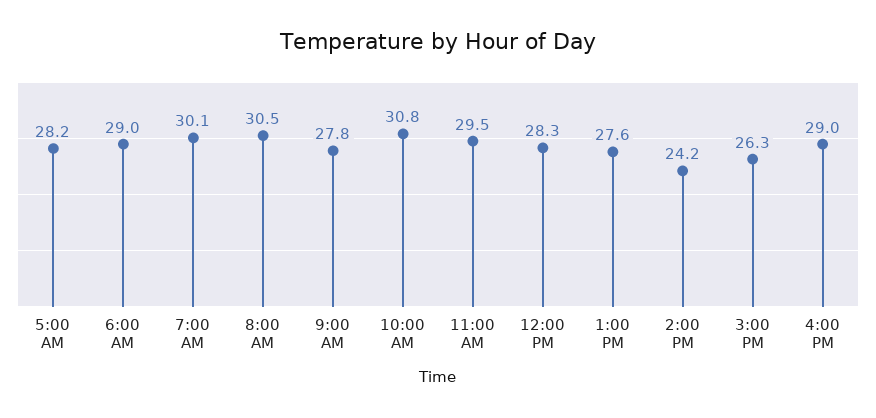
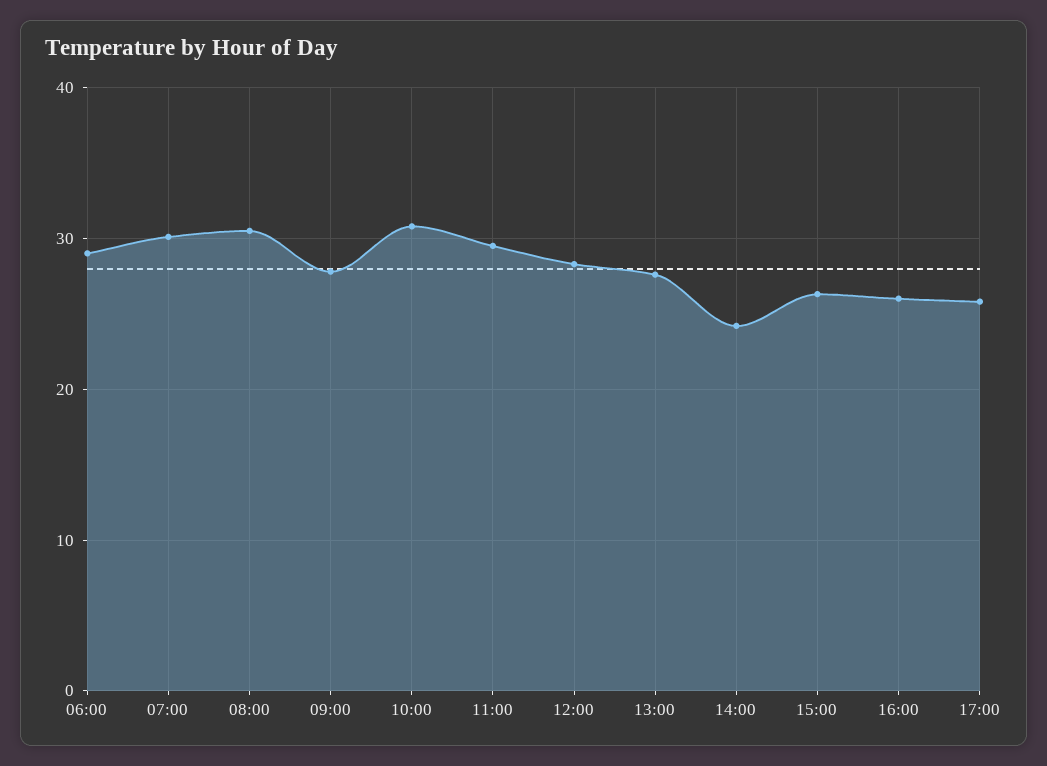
5:00 AM: 28.2 -> none
4:00 PM: 29 -> 26
17:00: none -> 26

